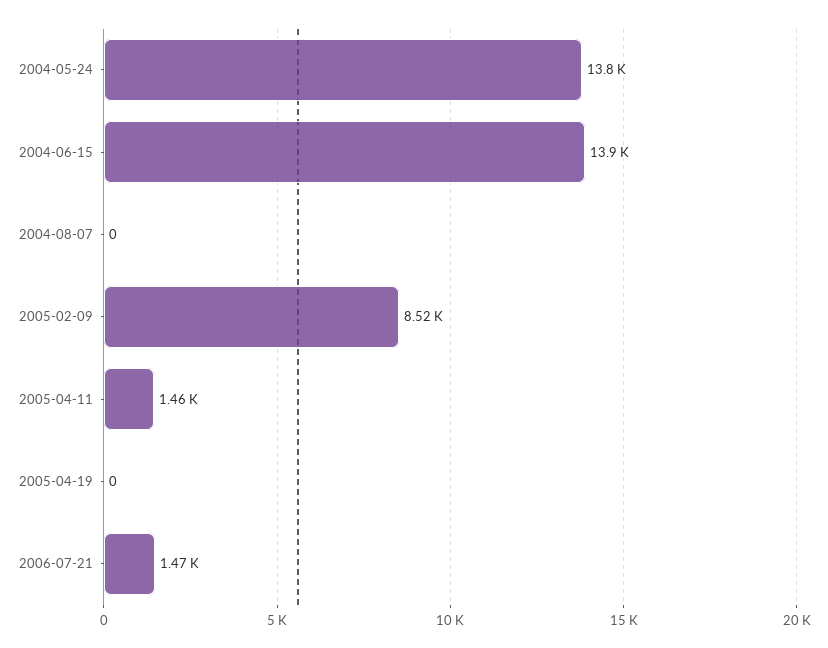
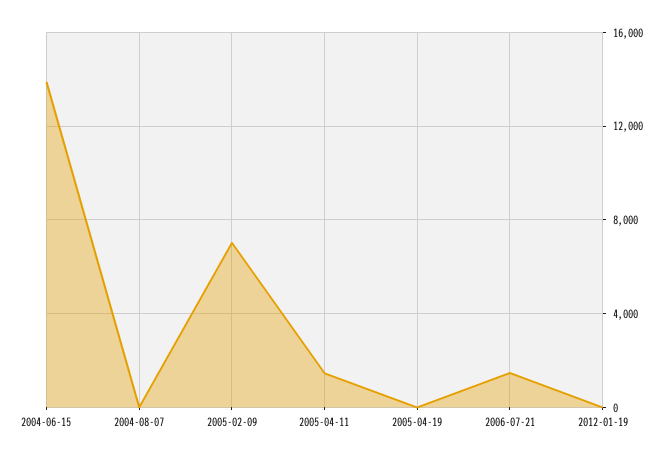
2004-05-24: 13800 -> none
2005-02-09: 8520 -> 7000
2012-01-19: none -> 0

